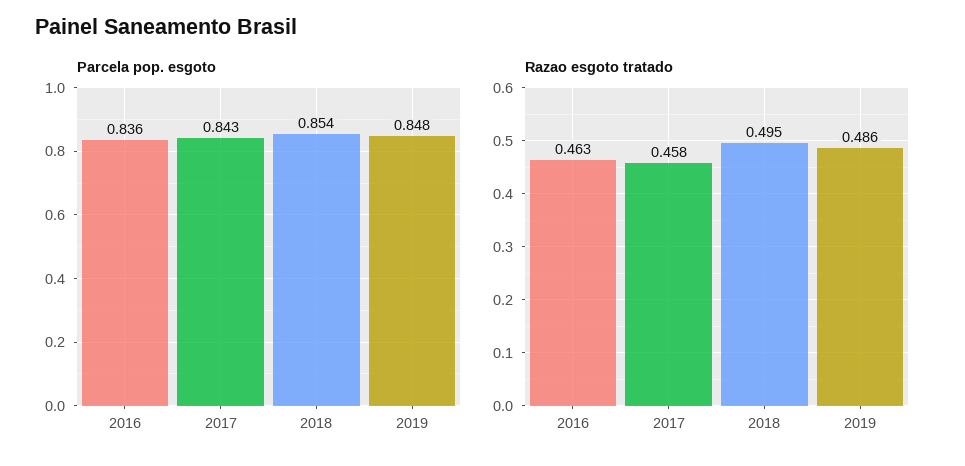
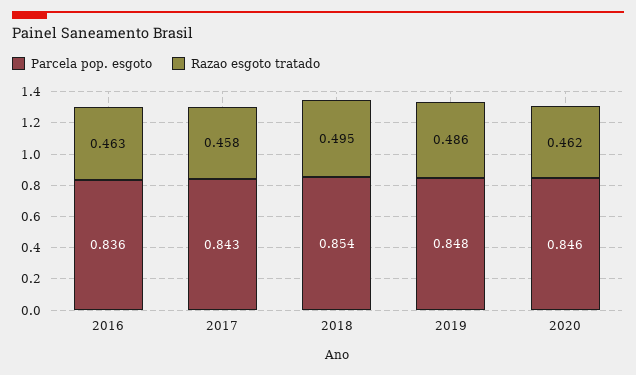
Parcela pop. esgoto, 2020: none -> 0.846
Razao esgoto tratado, 2020: none -> 0.462

